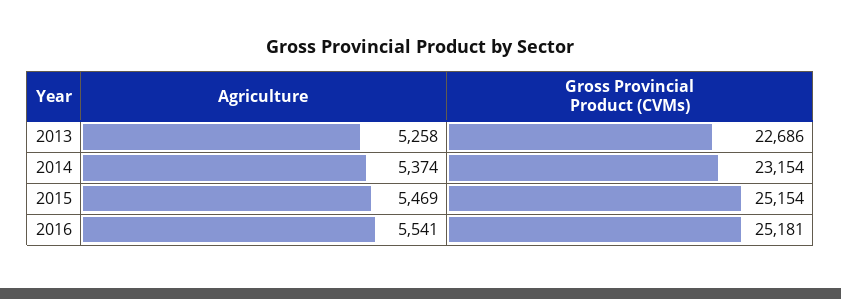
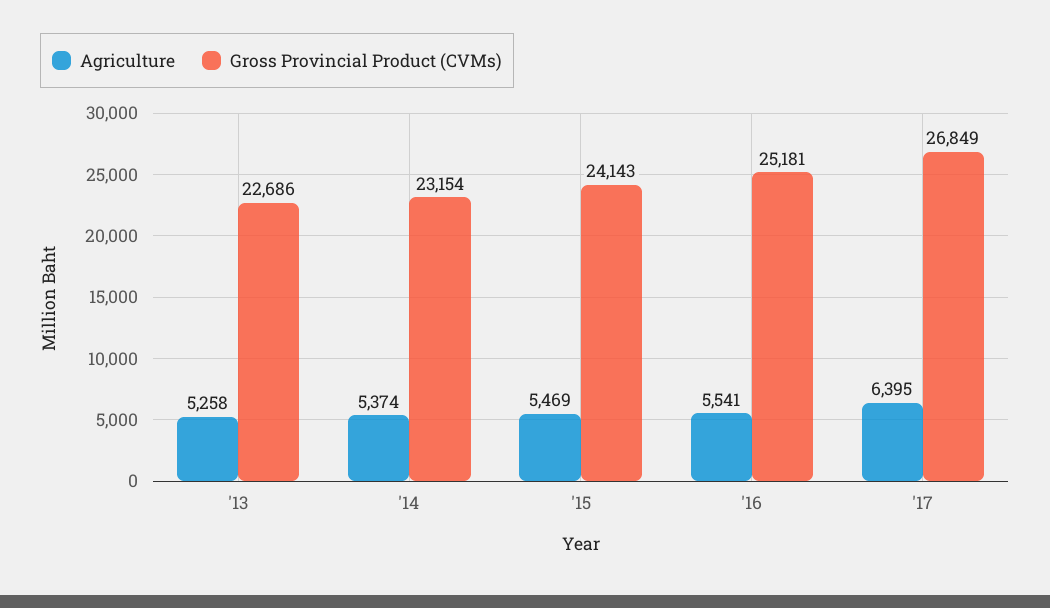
Gross Provincial Product (CVMs), 2015: 25154 -> 24143
Agriculture, '17: none -> 6395
Gross Provincial Product (CVMs), '17: none -> 26849

